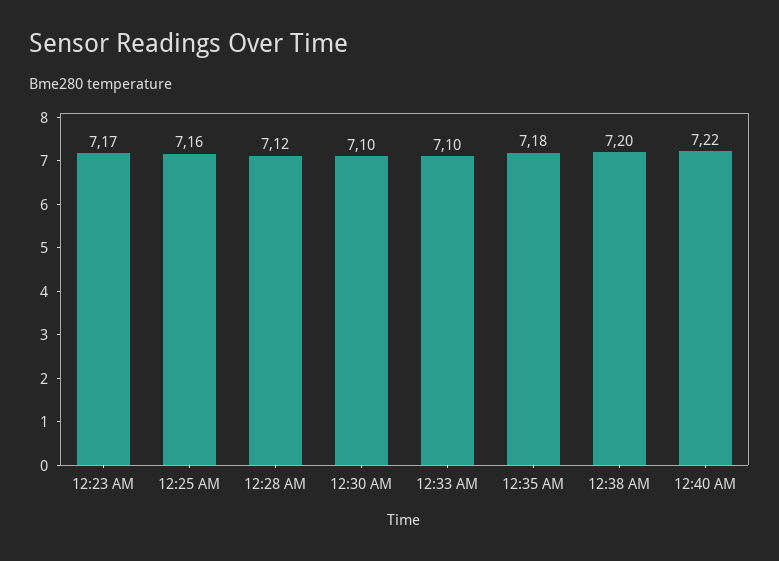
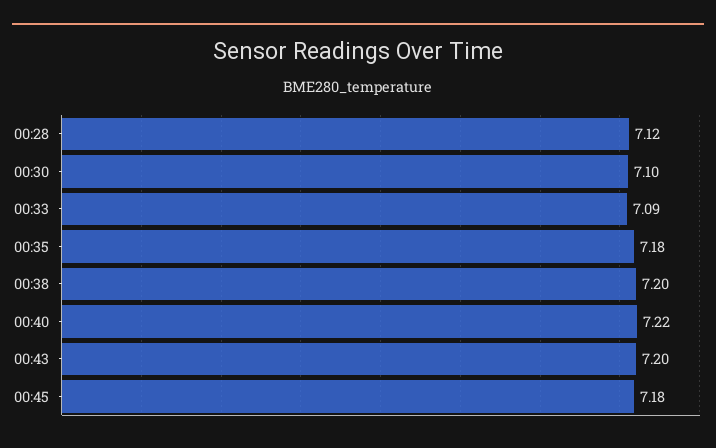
12:23 AM: 7.17 -> none
12:25 AM: 7.16 -> none
12:33 AM: 7.1 -> 7.09
00:43: none -> 7.2
00:45: none -> 7.18

